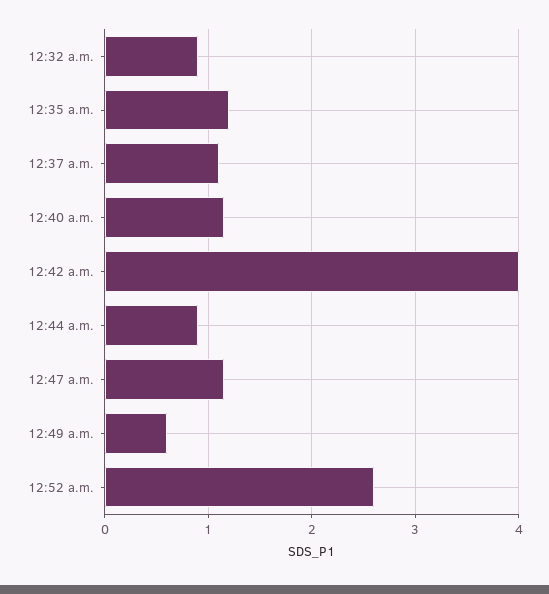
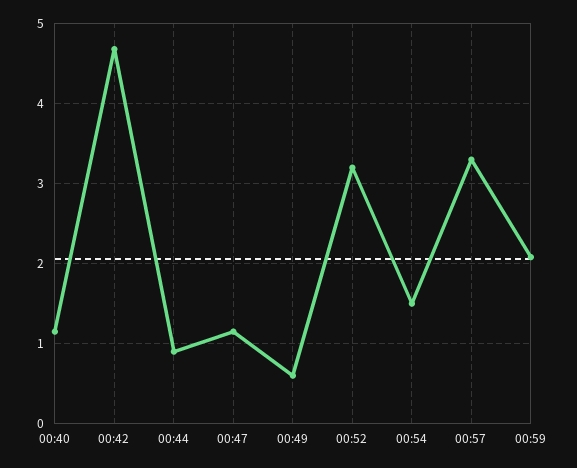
12:32 a.m.: 0.9 -> none
12:35 a.m.: 1.2 -> none
12:37 a.m.: 1.1 -> none
12:42 a.m.: 4 -> 4.7
12:52 a.m.: 2.6 -> 3.2
00:54: none -> 1.5
00:57: none -> 3.3
00:59: none -> 2.1

